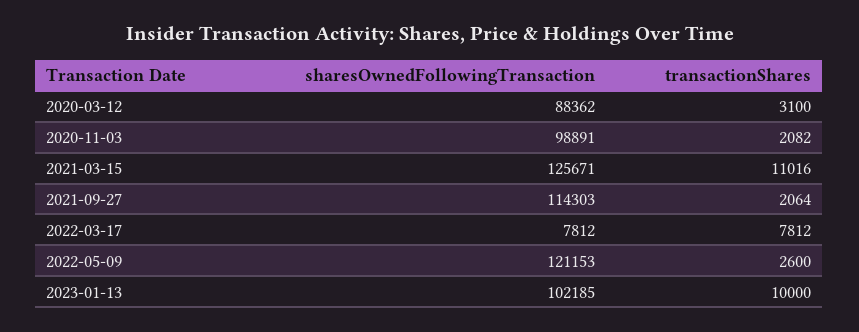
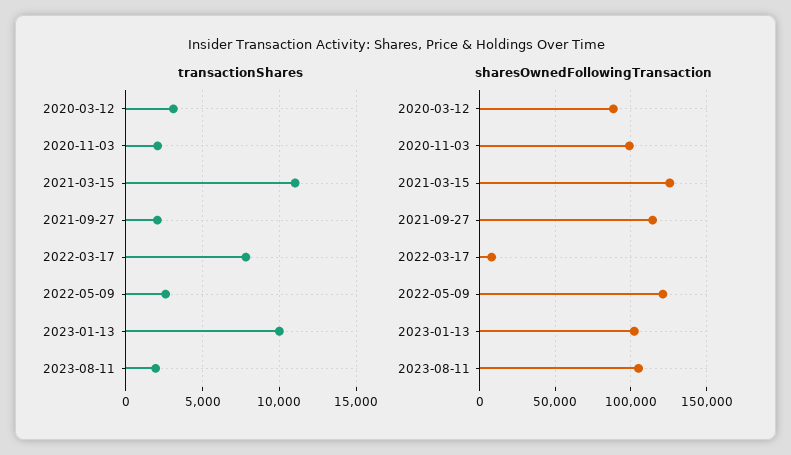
transactionShares, 2023-08-11: none -> 2000
sharesOwnedFollowingTransaction, 2023-08-11: none -> 105000

